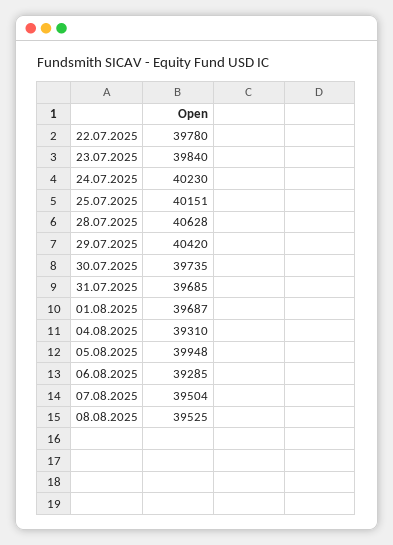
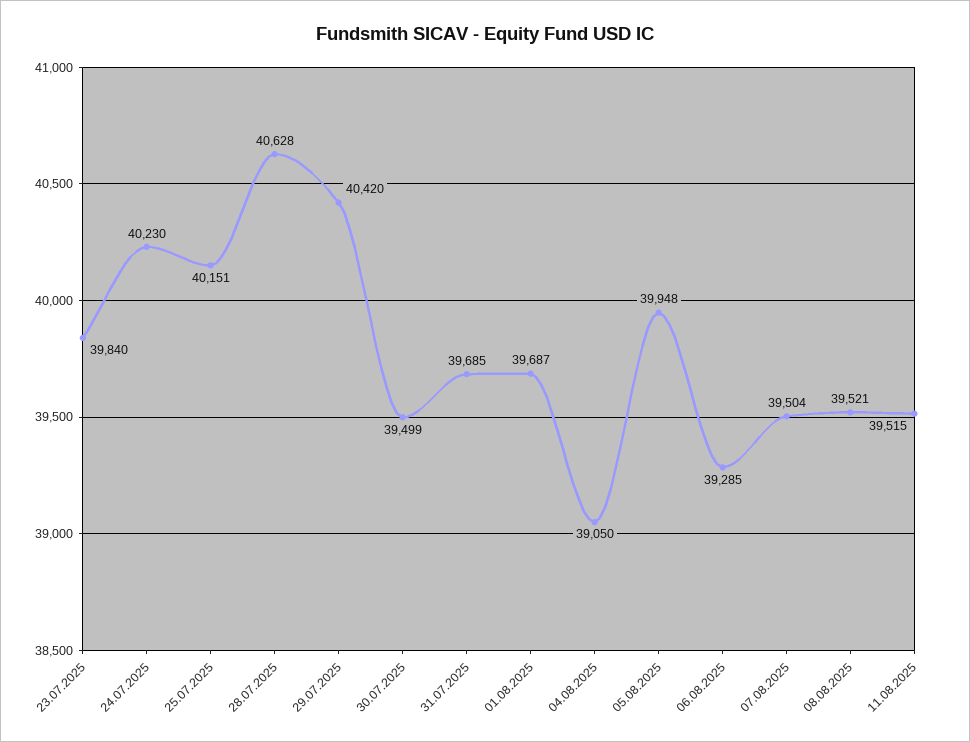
22.07.2025: 39780 -> none
30.07.2025: 39735 -> 39499
04.08.2025: 39310 -> 39050
08.08.2025: 39525 -> 39521
11.08.2025: none -> 39515

